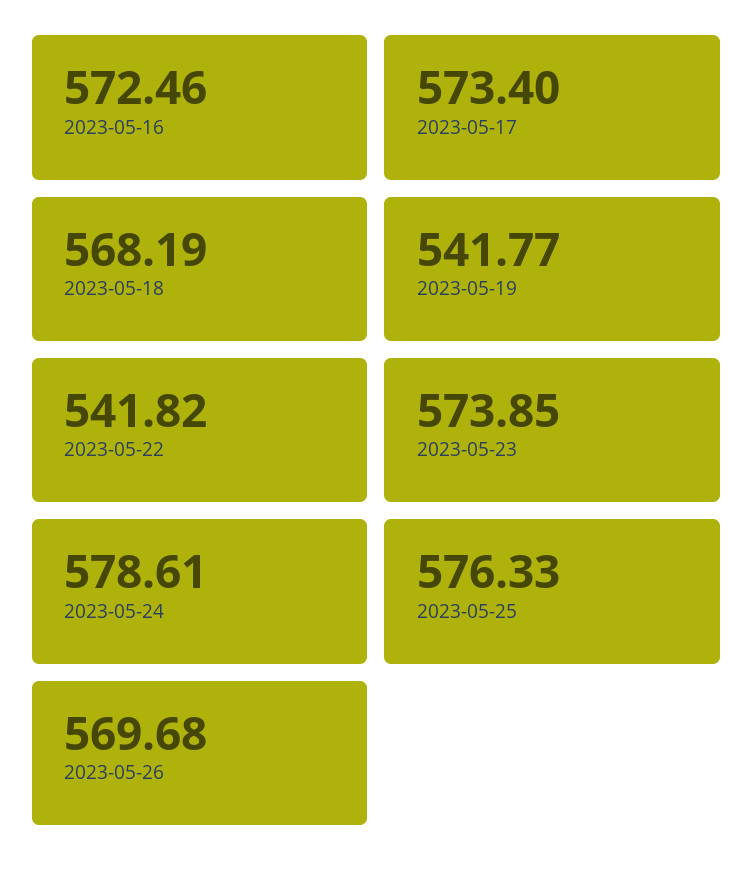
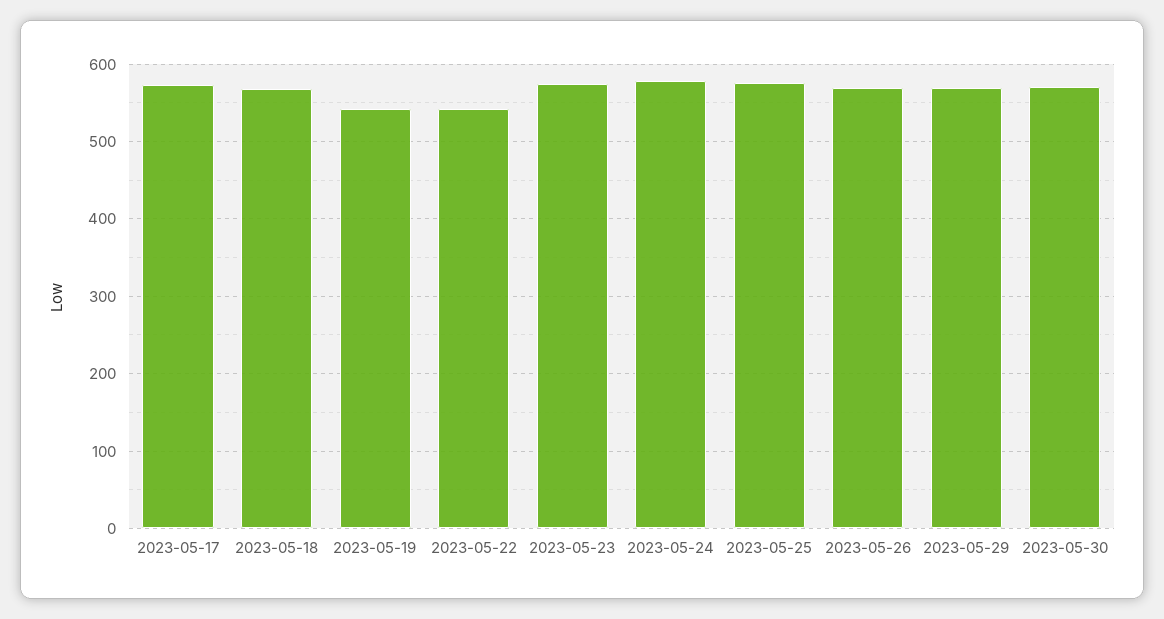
2023-05-16: 572.46 -> none
2023-05-29: none -> 570
2023-05-30: none -> 570

